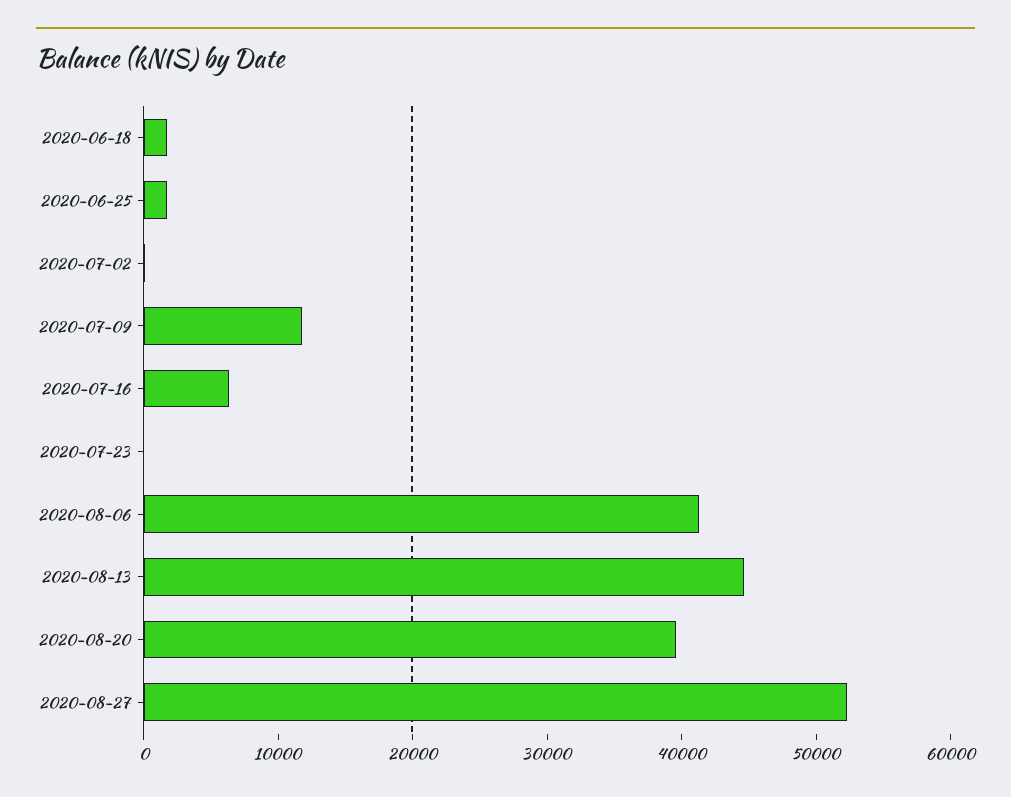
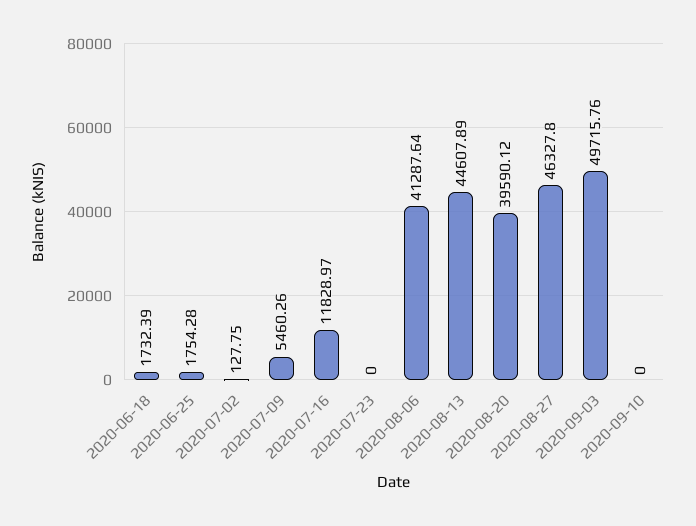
2020-07-09: 12000 -> 5460.26
2020-07-16: 6000 -> 11828.97
2020-08-27: 52000 -> 46327.8
2020-09-03: none -> 49715.76
2020-09-10: none -> 0

